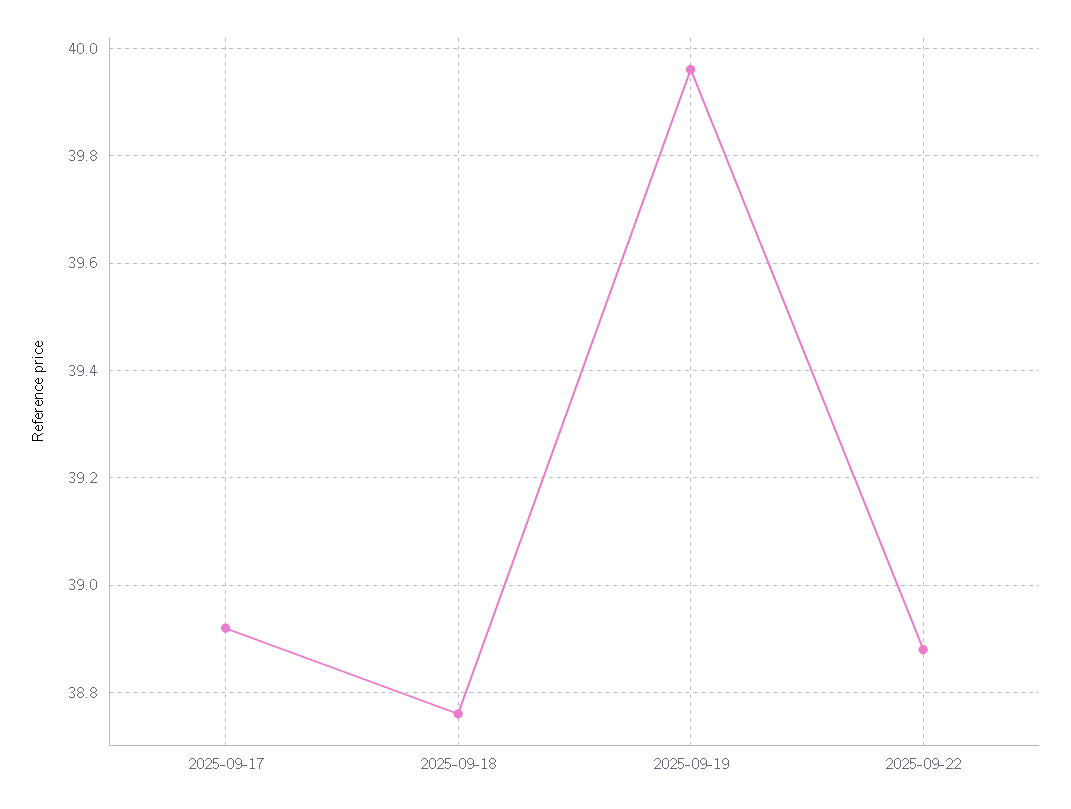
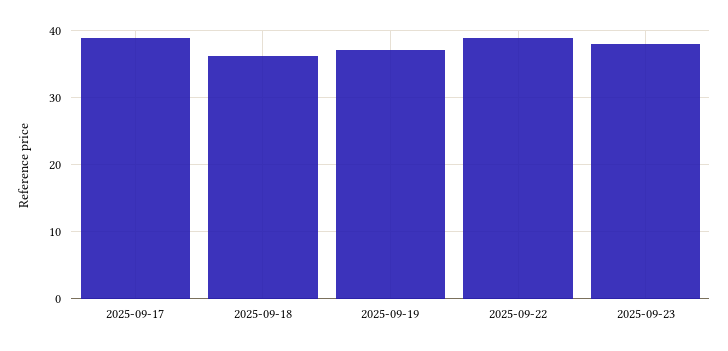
2025-09-18: 38.75 -> 36
2025-09-19: 39.95 -> 37
2025-09-23: none -> 38

